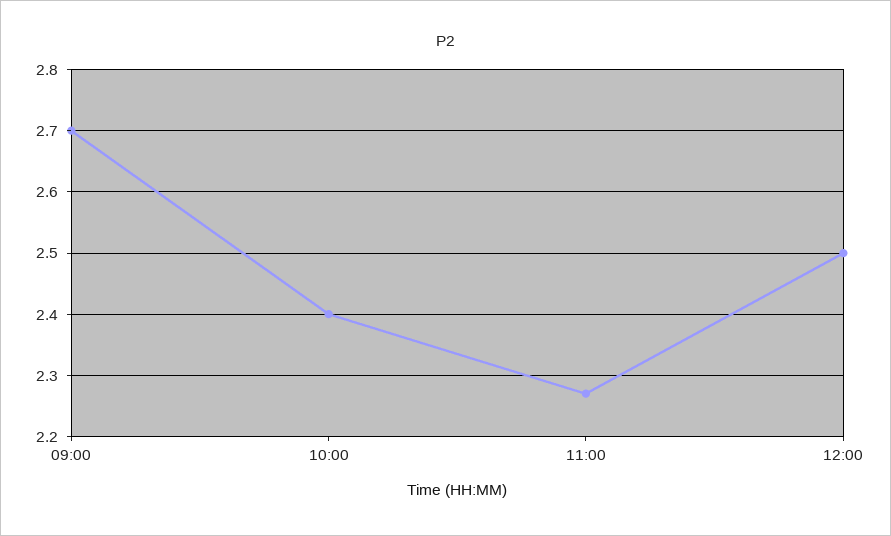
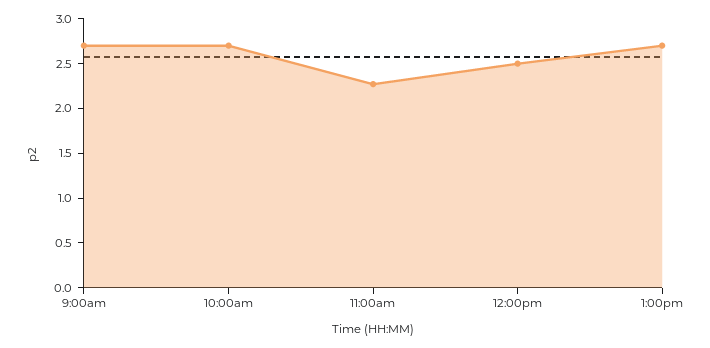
10:00: 2.4 -> 2.7
1:00pm: none -> 2.7

